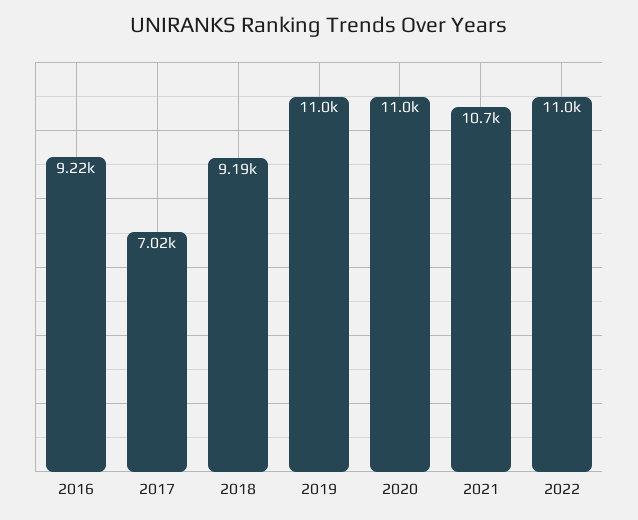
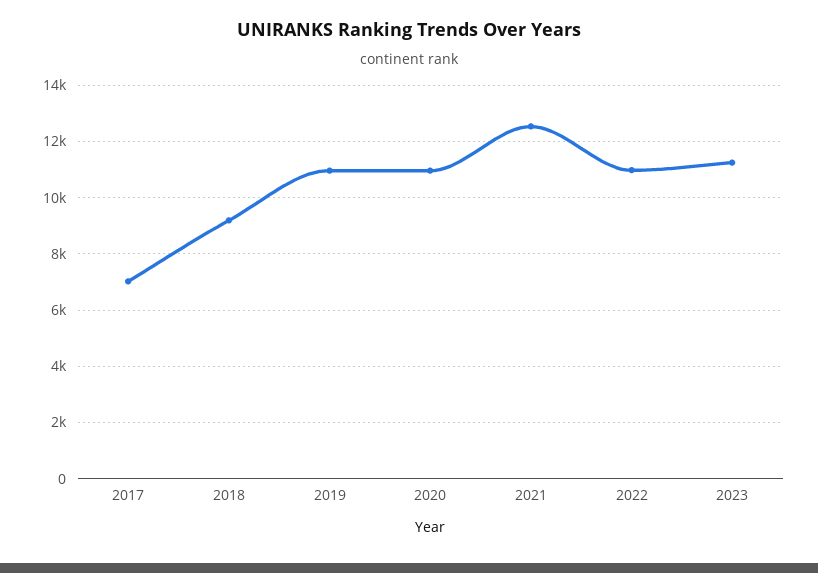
2016: 9220 -> none
2021: 10700 -> 12500
2023: none -> 11250

